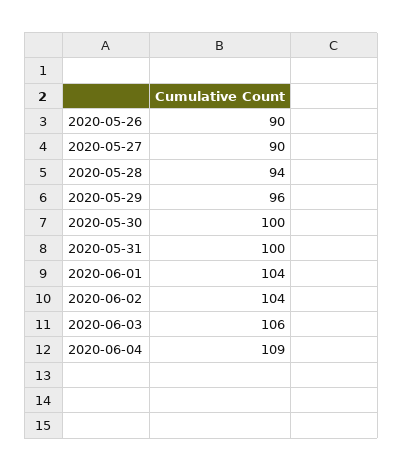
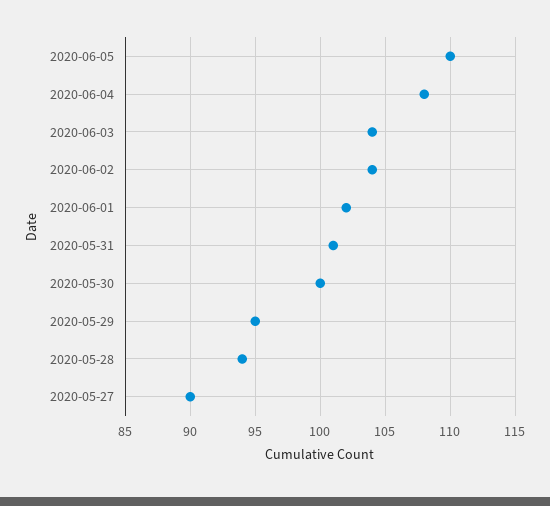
2020-05-26: 90 -> none
2020-05-29: 96 -> 95
2020-05-31: 100 -> 101
2020-06-01: 104 -> 102
2020-06-03: 106 -> 104
2020-06-04: 109 -> 108
2020-06-05: none -> 110

